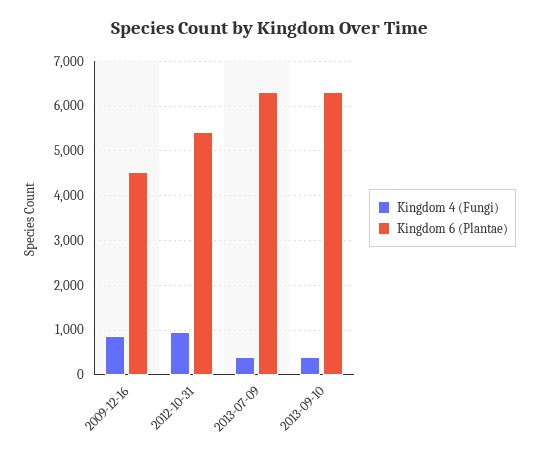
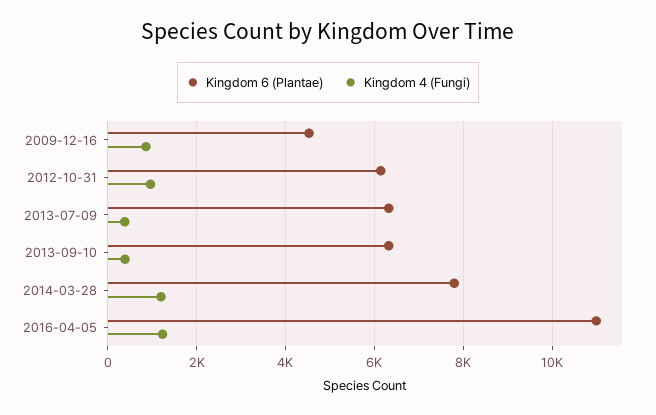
Kingdom 6 (Plantae), 2012-10-31: 5400 -> 6200
Kingdom 6 (Plantae), 2014-03-28: none -> 7800
Kingdom 4 (Fungi), 2014-03-28: none -> 1200
Kingdom 6 (Plantae), 2016-04-05: none -> 11000
Kingdom 4 (Fungi), 2016-04-05: none -> 1200

